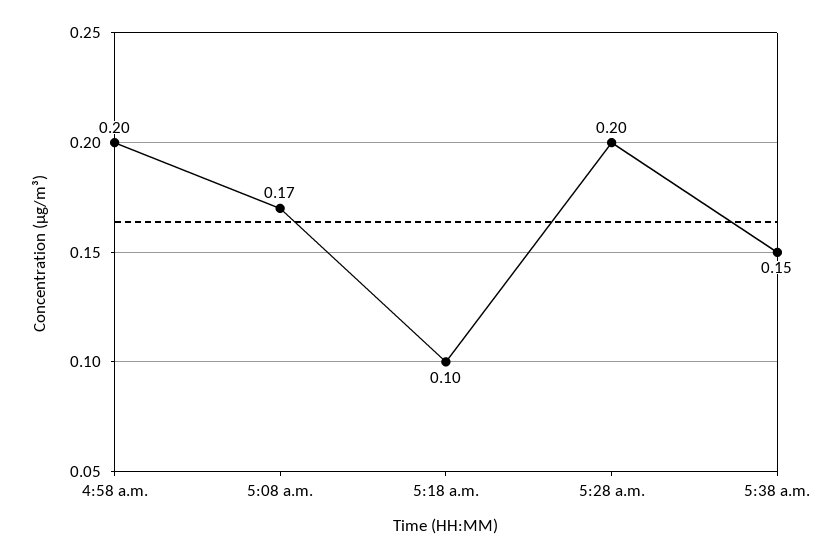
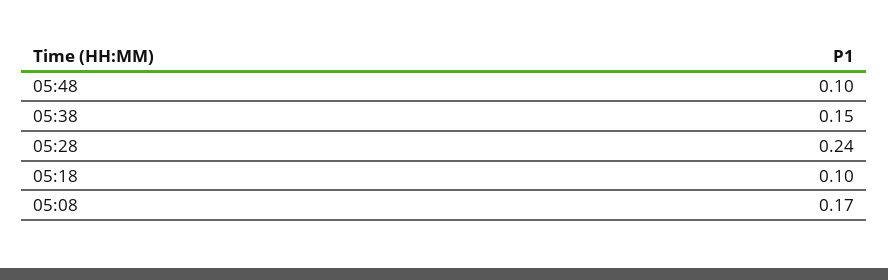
4:58 a.m.: 0.2 -> none
5:28 a.m.: 0.2 -> 0.24
05:48: none -> 0.1

